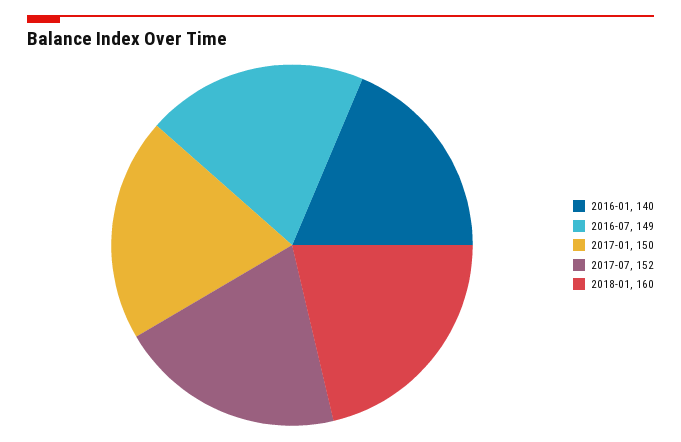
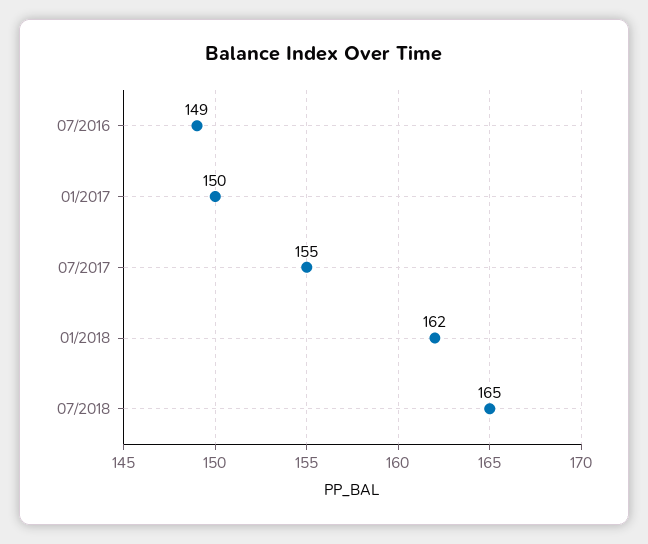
2016-01: 140 -> none
2017-07: 152 -> 155
2018-01: 160 -> 162
07/2018: none -> 165

